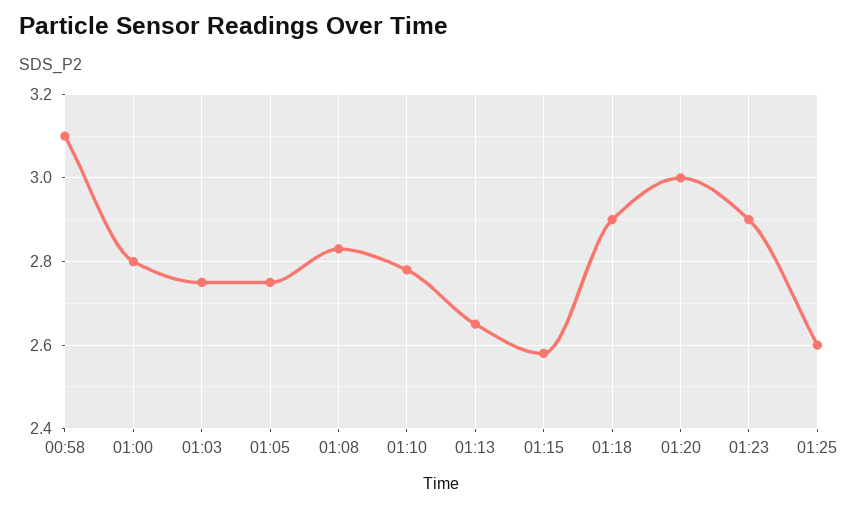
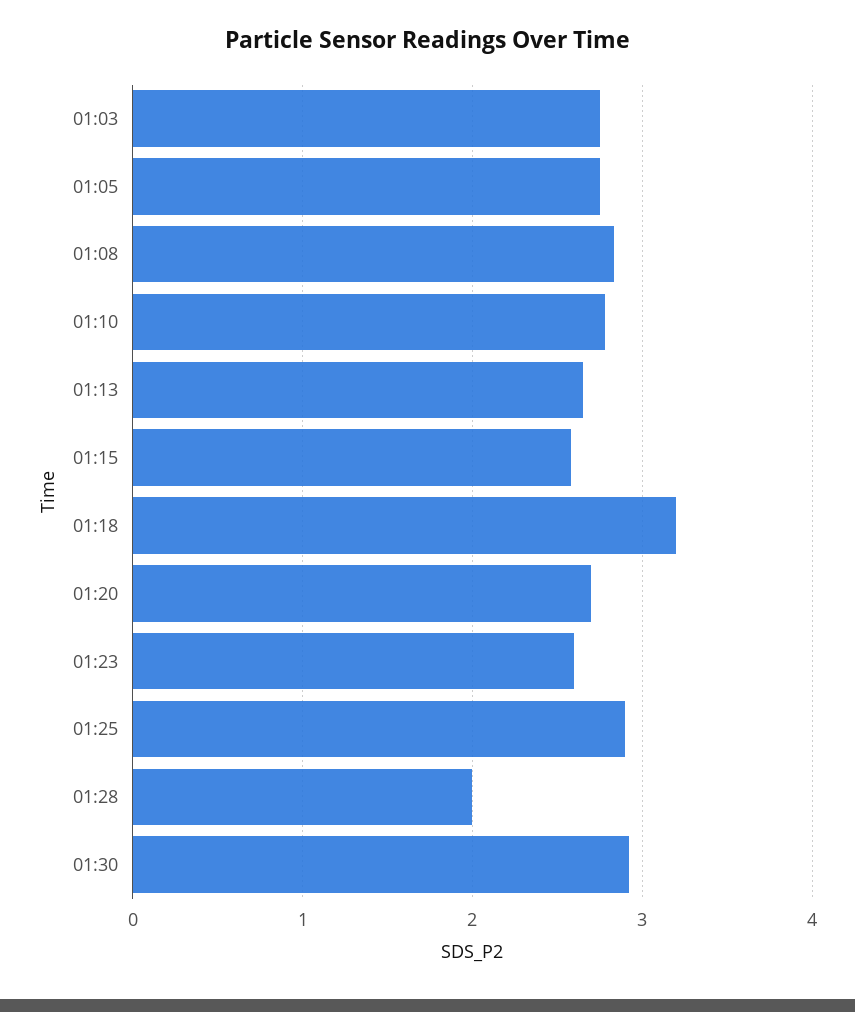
00:58: 3.1 -> none
01:00: 2.8 -> none
01:18: 2.9 -> 3.2
01:20: 3 -> 2.7
01:23: 2.9 -> 2.6
01:25: 2.6 -> 2.9
01:28: none -> 2
01:30: none -> 2.9

